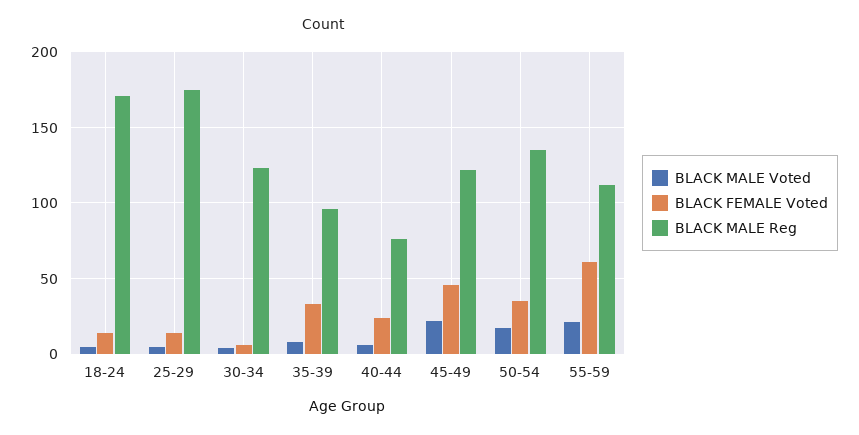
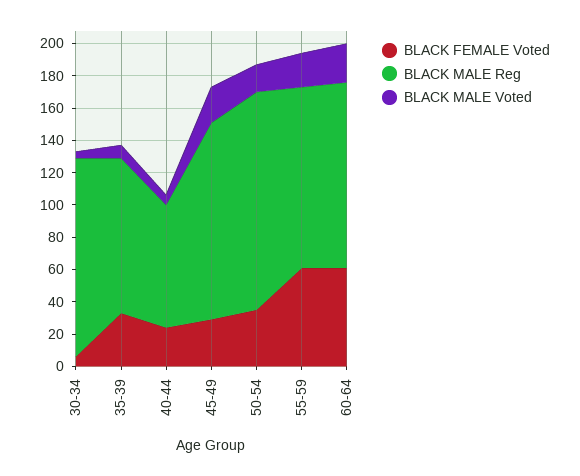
BLACK MALE Voted, 18-24: 5 -> none
BLACK FEMALE Voted, 18-24: 15 -> none
BLACK MALE Reg, 18-24: 170 -> none
BLACK MALE Voted, 25-29: 5 -> none
BLACK FEMALE Voted, 25-29: 15 -> none
BLACK MALE Reg, 25-29: 175 -> none
BLACK FEMALE Voted, 45-49: 45 -> 30
BLACK FEMALE Voted, 60-64: none -> 60
BLACK MALE Reg, 60-64: none -> 115
BLACK MALE Voted, 60-64: none -> 25

